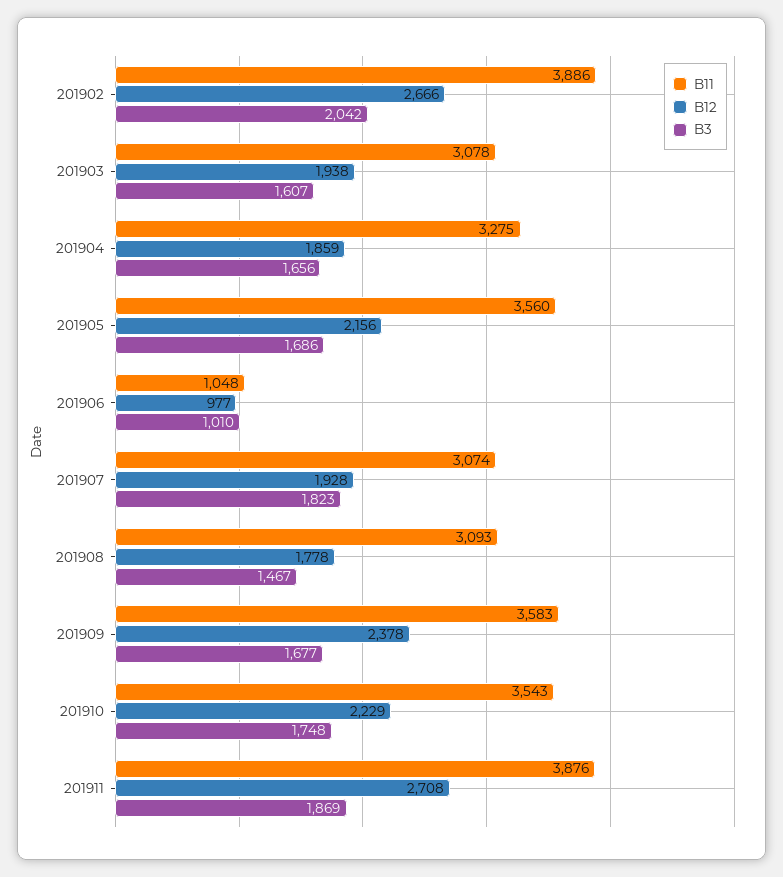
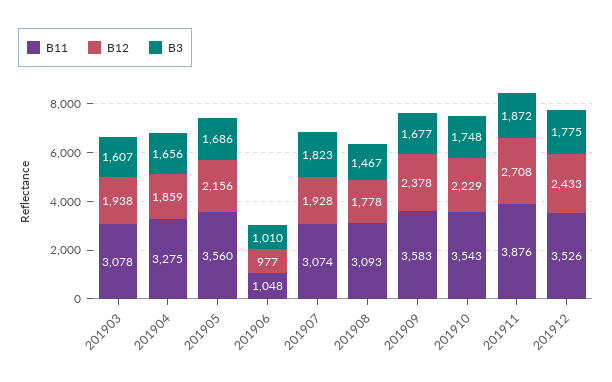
B11, 201902: 3886 -> none
B12, 201902: 2666 -> none
B3, 201902: 2042 -> none
B3, 201911: 1869 -> 1872
B11, 201912: none -> 3526
B12, 201912: none -> 2433
B3, 201912: none -> 1775

